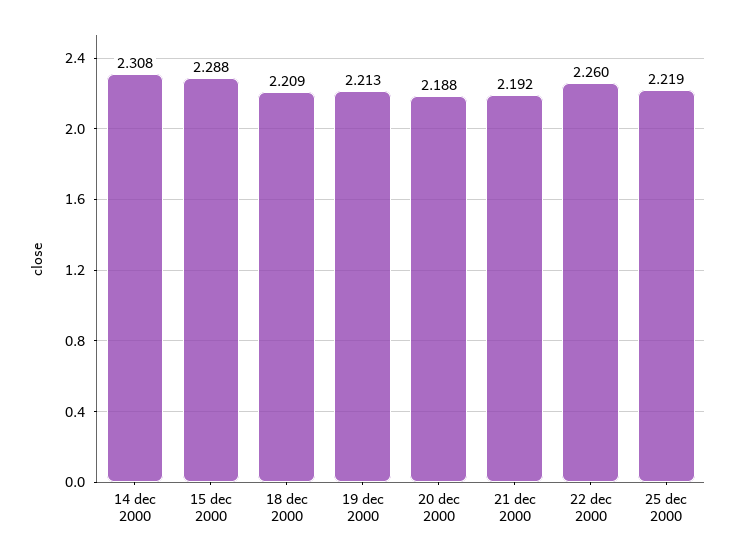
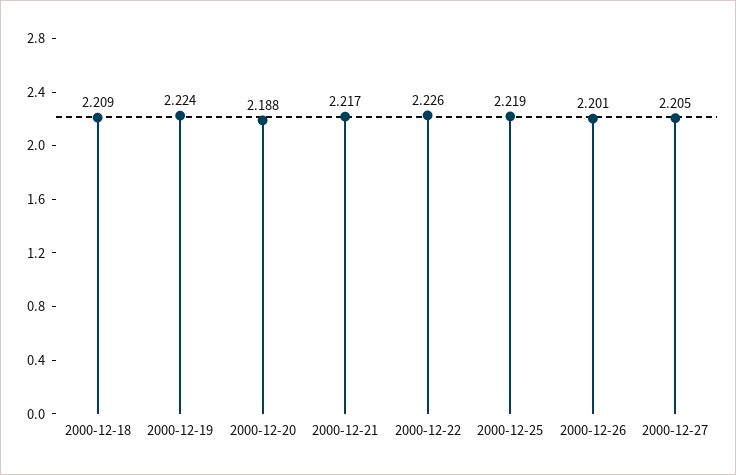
14 dec 2000: 2.308 -> none
15 dec 2000: 2.288 -> none
19 dec 2000: 2.213 -> 2.224
21 dec 2000: 2.192 -> 2.217
22 dec 2000: 2.26 -> 2.226
2000-12-26: none -> 2.201
2000-12-27: none -> 2.205

